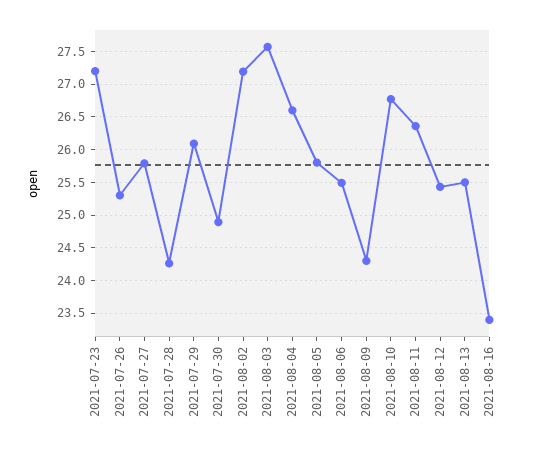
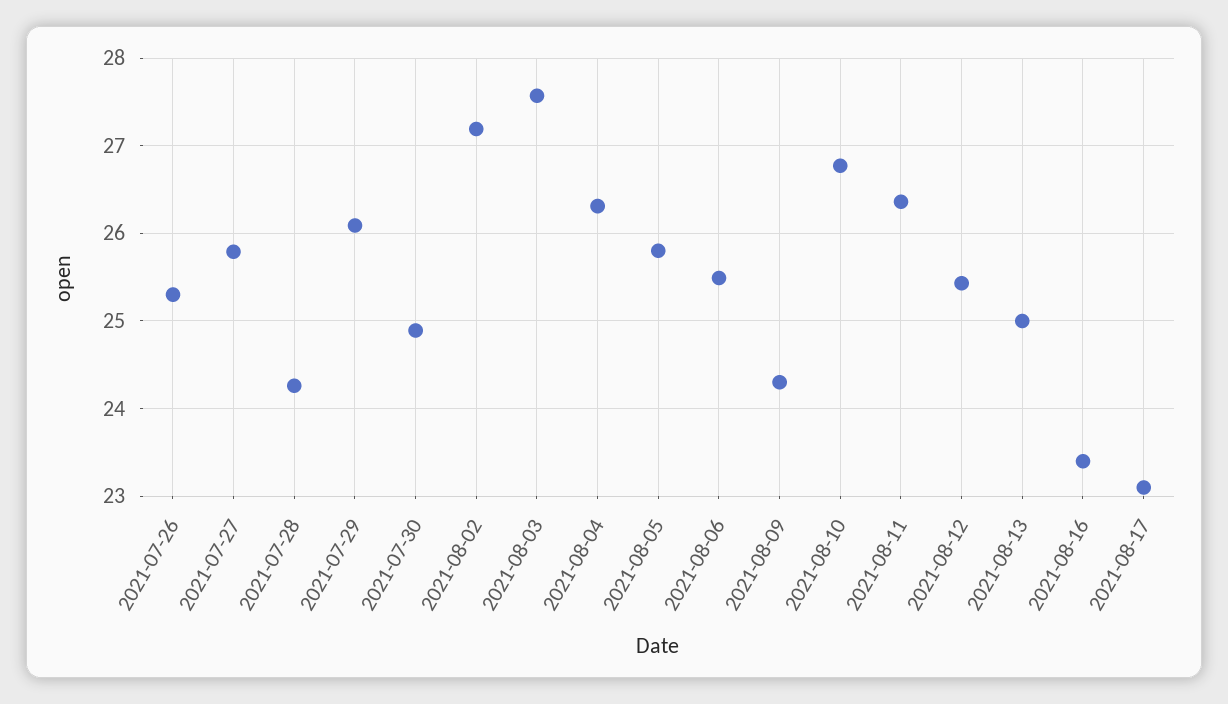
2021-07-23: 27.2 -> none
2021-08-04: 26.6 -> 26.3
2021-08-13: 25.5 -> 25
2021-08-17: none -> 23.1

